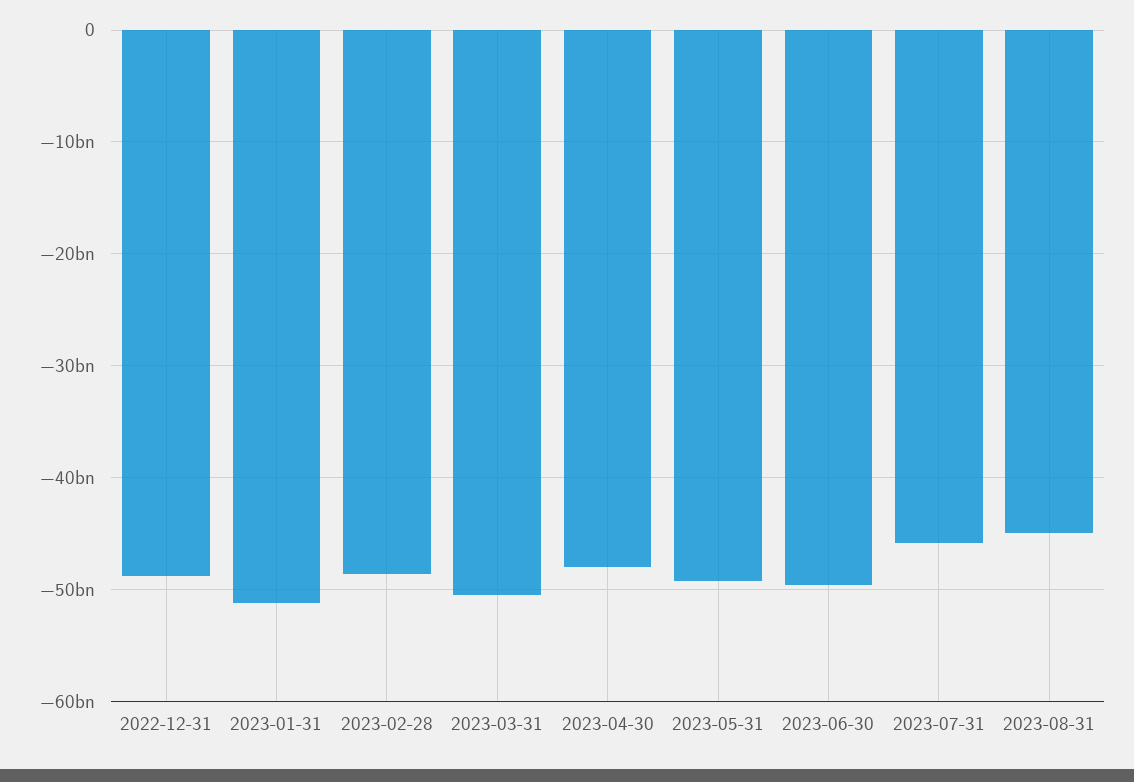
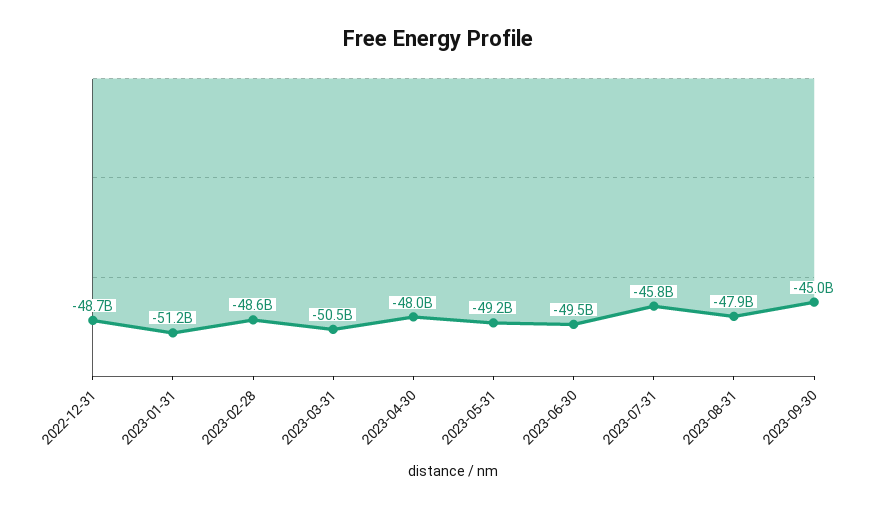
2023-08-31: -45000000000 -> -47900000000
2023-09-30: none -> -45000000000

